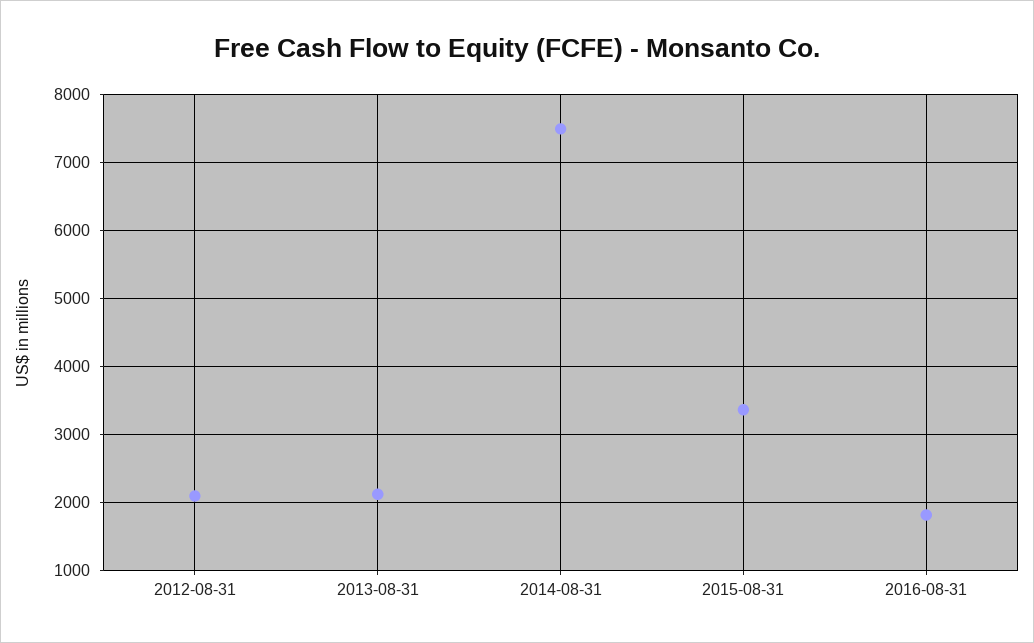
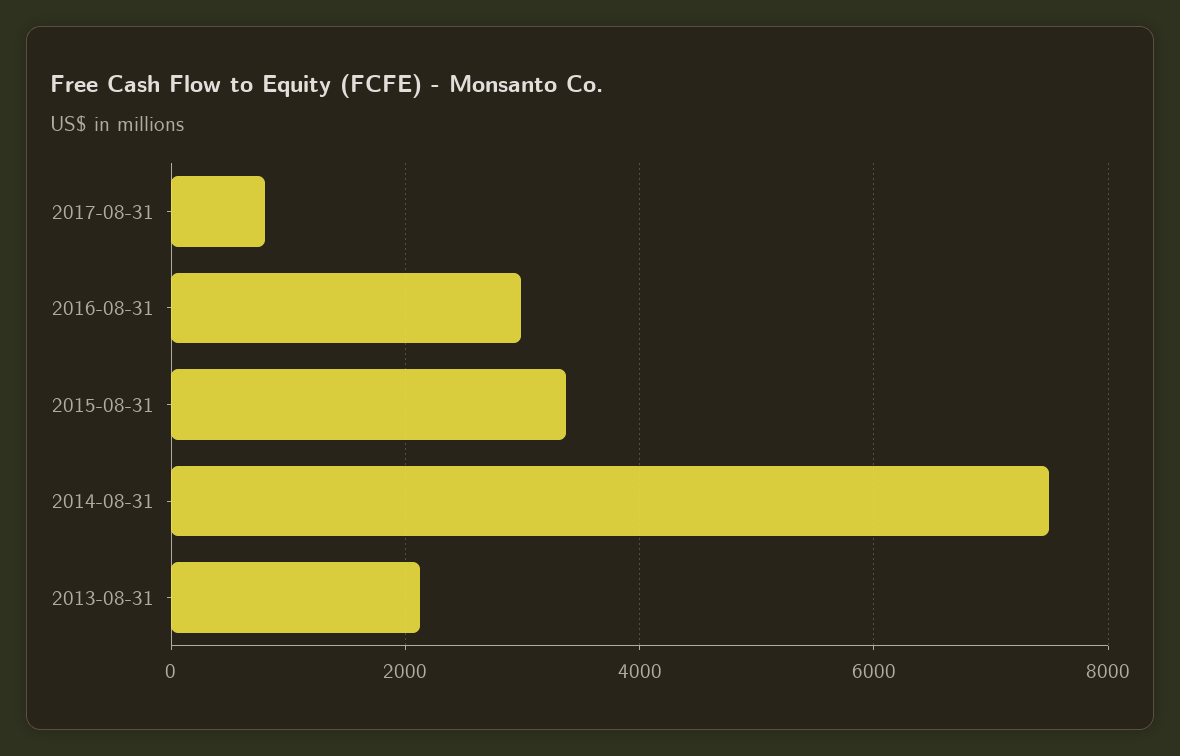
2012-08-31: 2100 -> none
2016-08-31: 1800 -> 3000
2017-08-31: none -> 800

